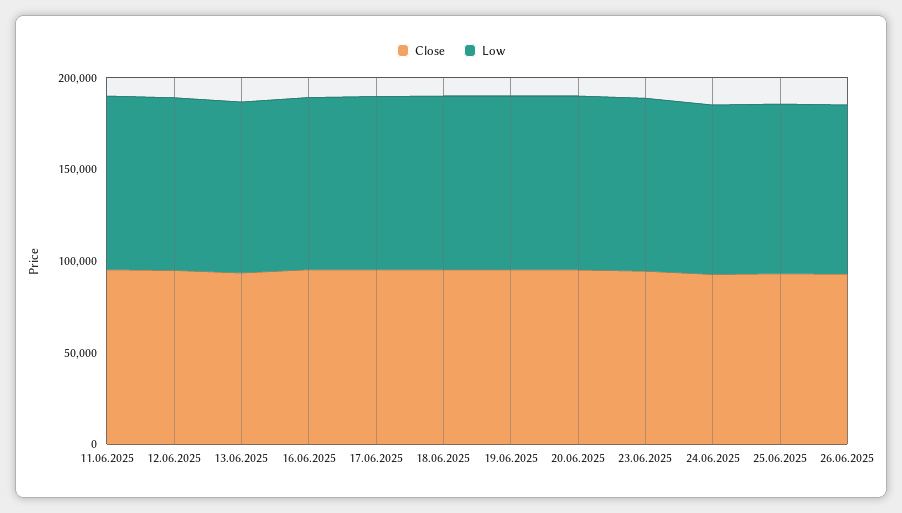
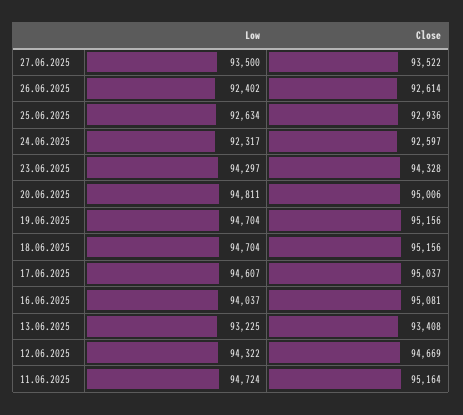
Low, 27.06.2025: none -> 93500
Close, 27.06.2025: none -> 93522

